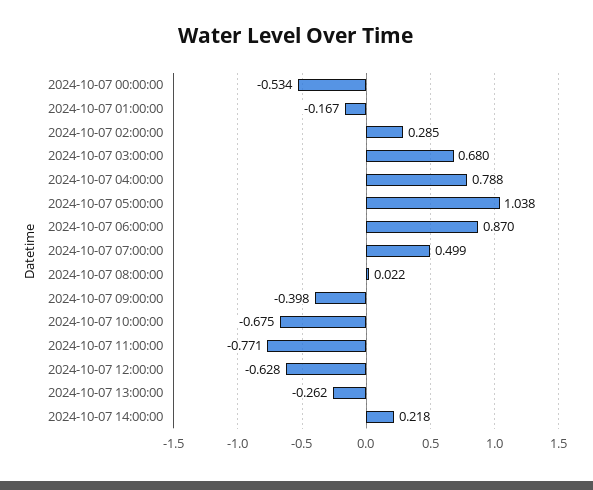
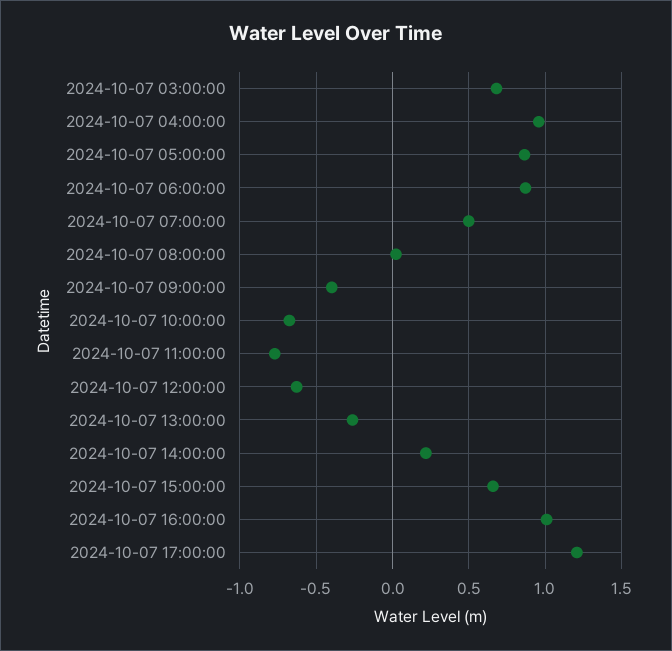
2024-10-07 00:00:00: -0.534 -> none
2024-10-07 01:00:00: -0.167 -> none
2024-10-07 02:00:00: 0.285 -> none
2024-10-07 04:00:00: 0.788 -> 0.95
2024-10-07 05:00:00: 1.038 -> 0.85
2024-10-07 15:00:00: none -> 0.65
2024-10-07 16:00:00: none -> 1
2024-10-07 17:00:00: none -> 1.2

